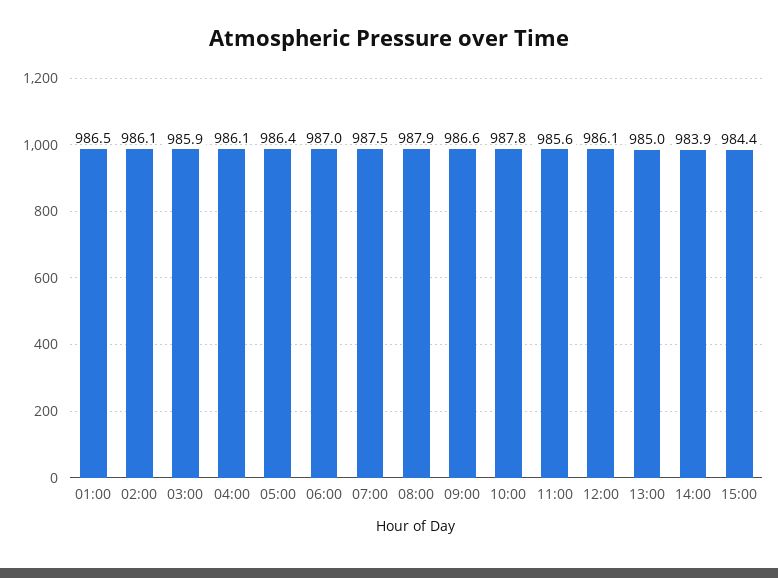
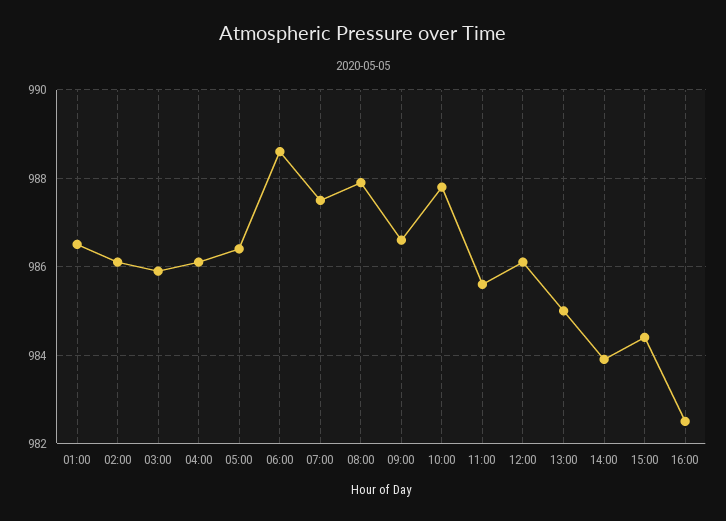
06:00: 987 -> 988.5
16:00: none -> 982.5

